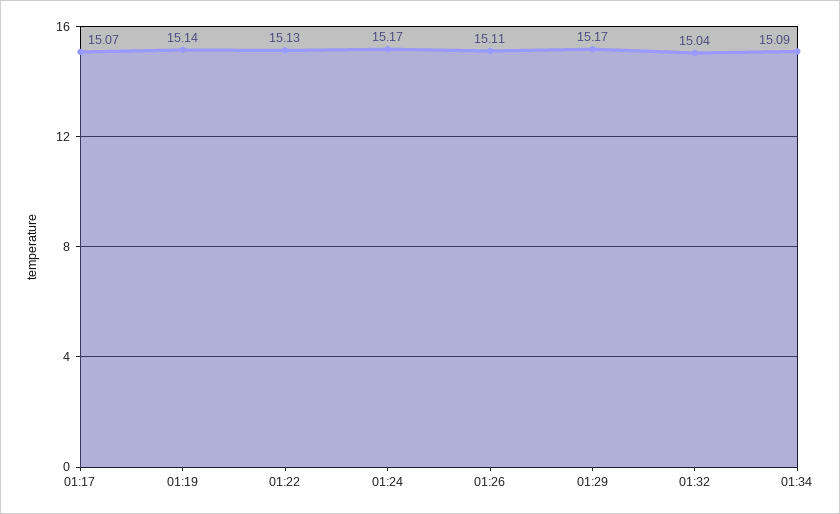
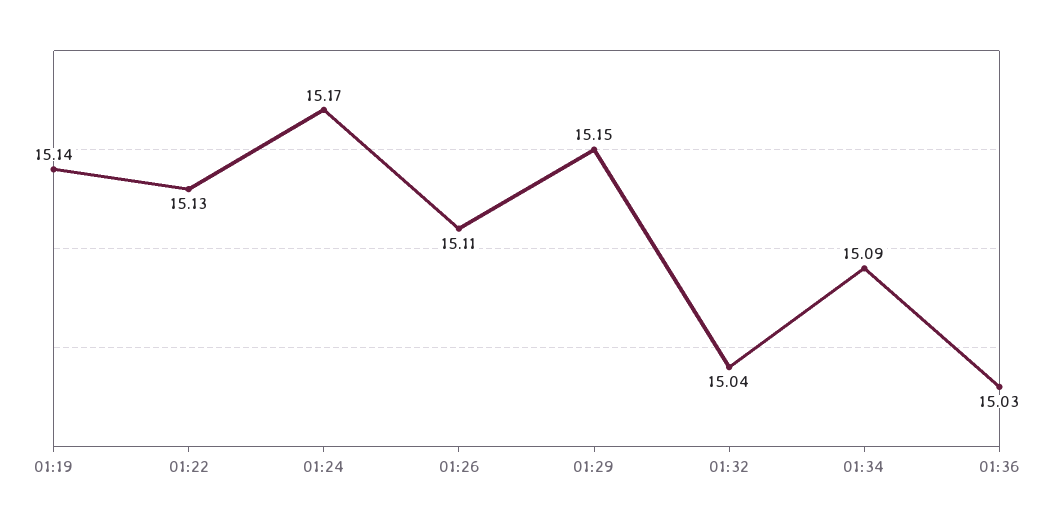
01:17: 15.07 -> none
01:29: 15.17 -> 15.15
01:36: none -> 15.03

